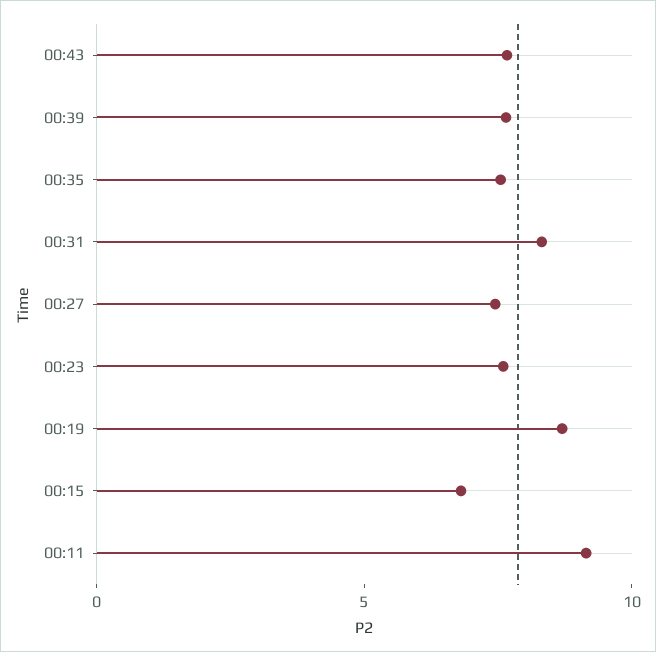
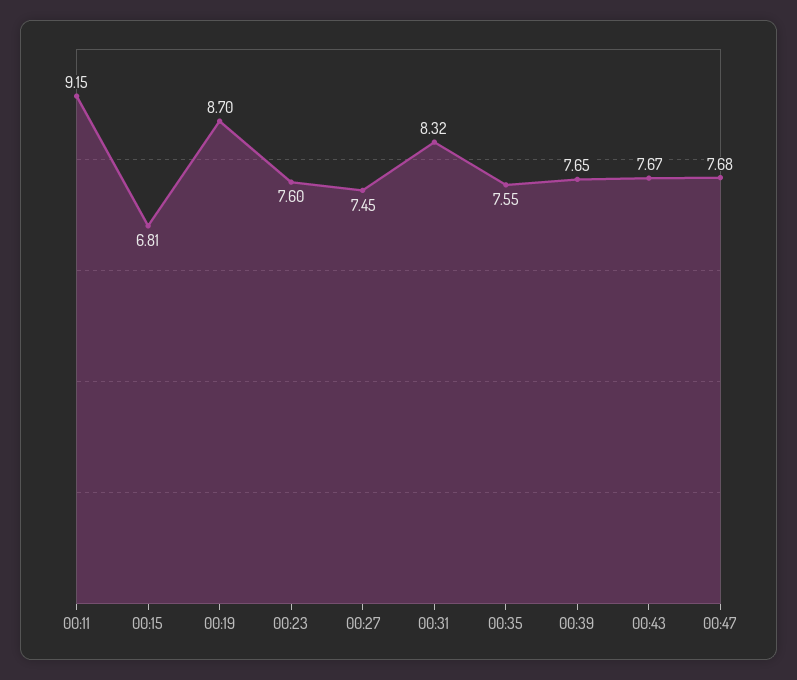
00:47: none -> 7.68

